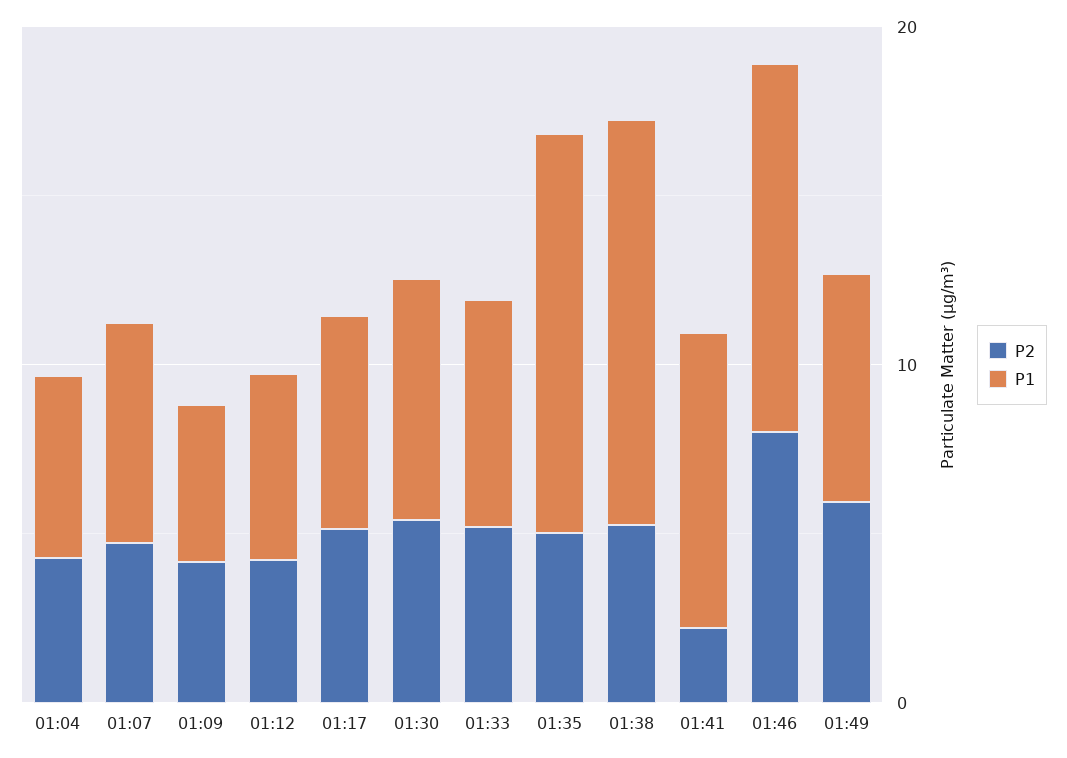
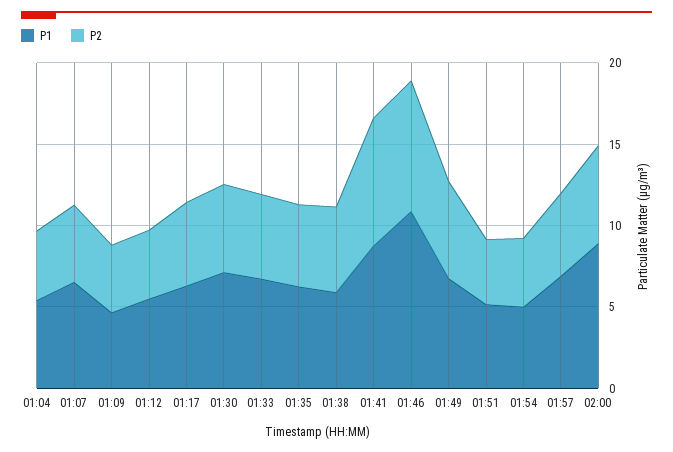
P1, 01:35: 12 -> 6
P1, 01:38: 12 -> 6
P2, 01:41: 2 -> 8
P1, 01:51: none -> 5
P2, 01:51: none -> 4
P1, 01:54: none -> 5
P2, 01:54: none -> 4
P1, 01:57: none -> 7
P2, 01:57: none -> 5
P1, 02:00: none -> 9
P2, 02:00: none -> 6

